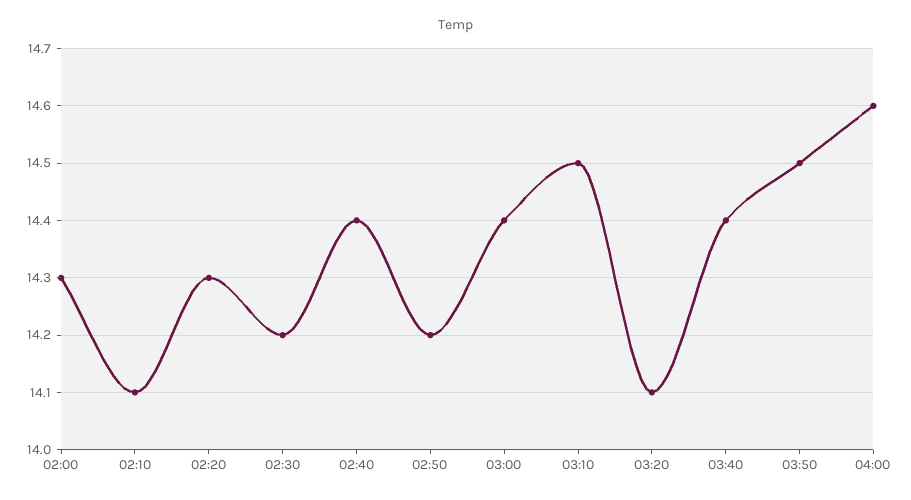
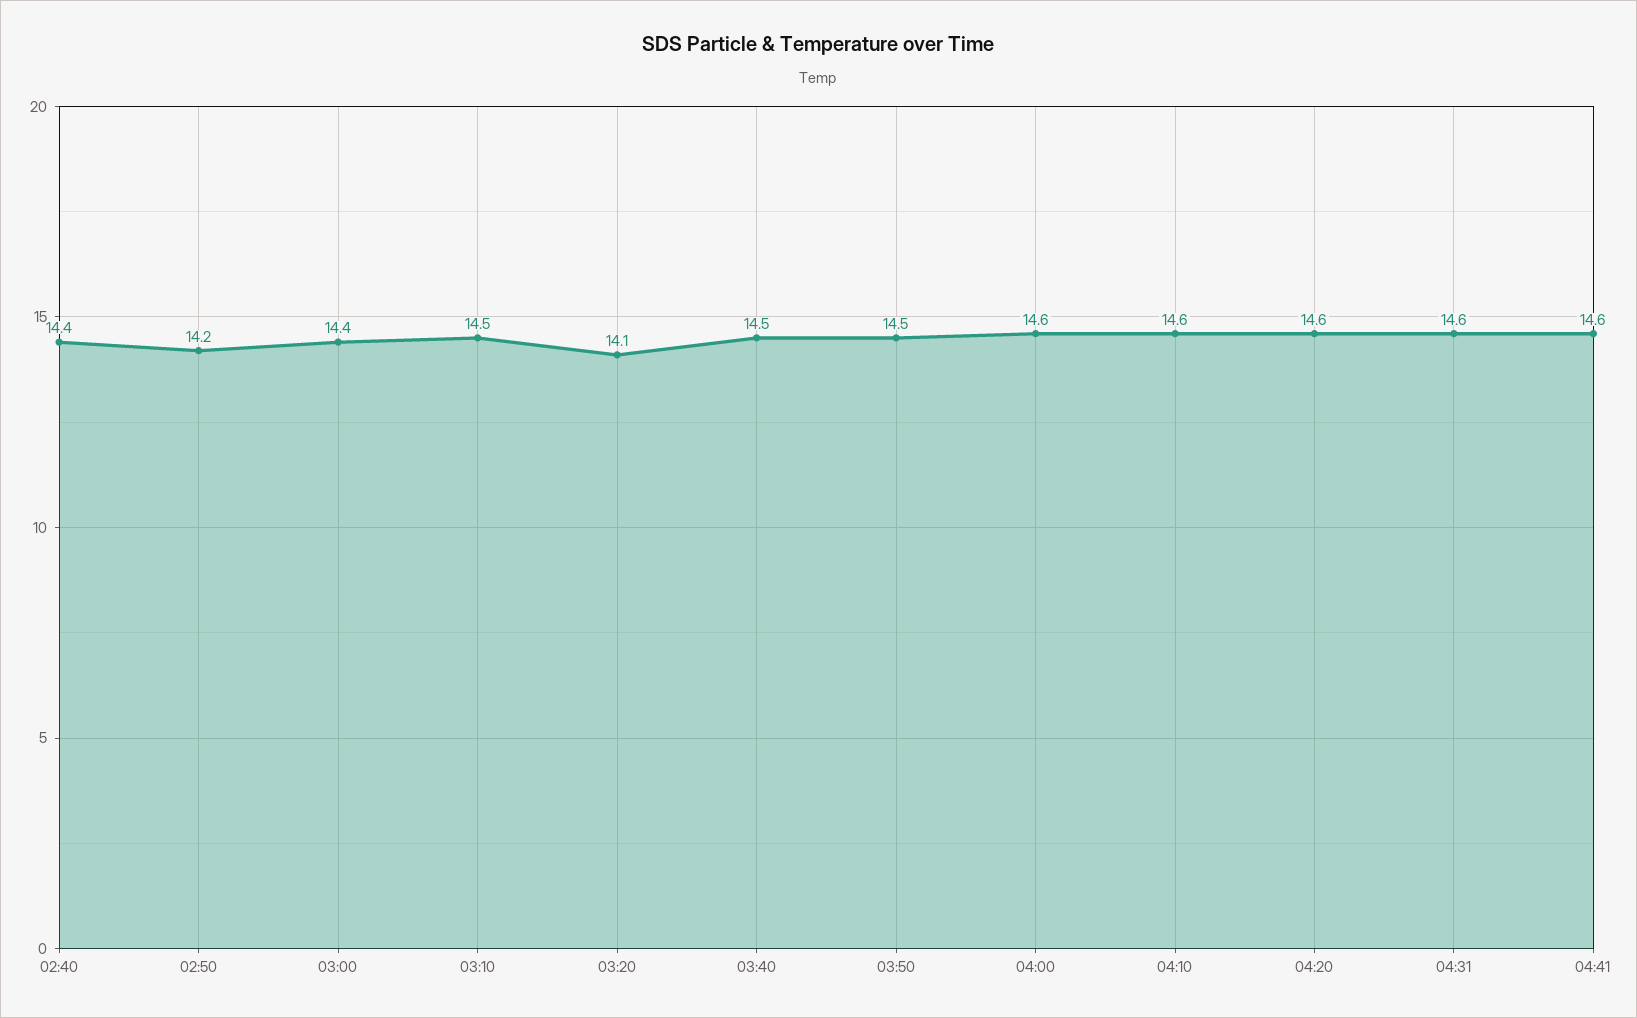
02:00: 14.3 -> none
02:10: 14.1 -> none
02:20: 14.3 -> none
02:30: 14.2 -> none
03:40: 14.4 -> 14.5
04:10: none -> 14.6
04:20: none -> 14.6
04:31: none -> 14.6
04:41: none -> 14.6

